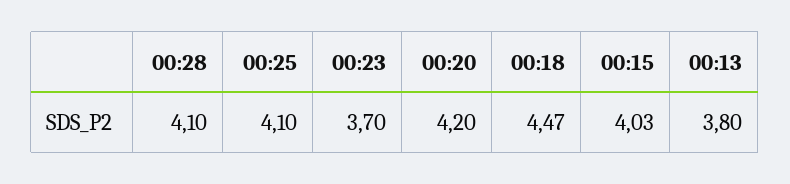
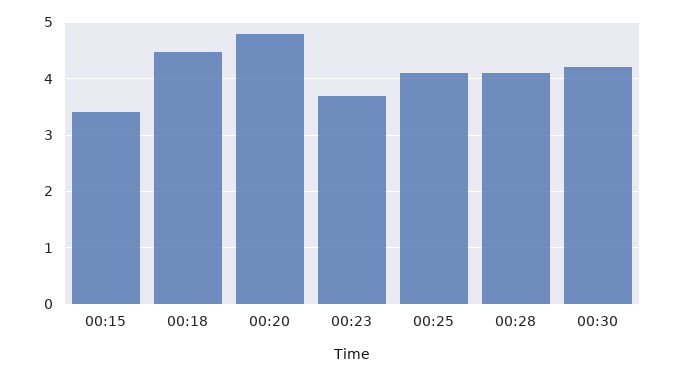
00:20: 4.2 -> 4.8
00:15: 4.03 -> 3.4
00:13: 3.8 -> none
00:30: none -> 4.2

